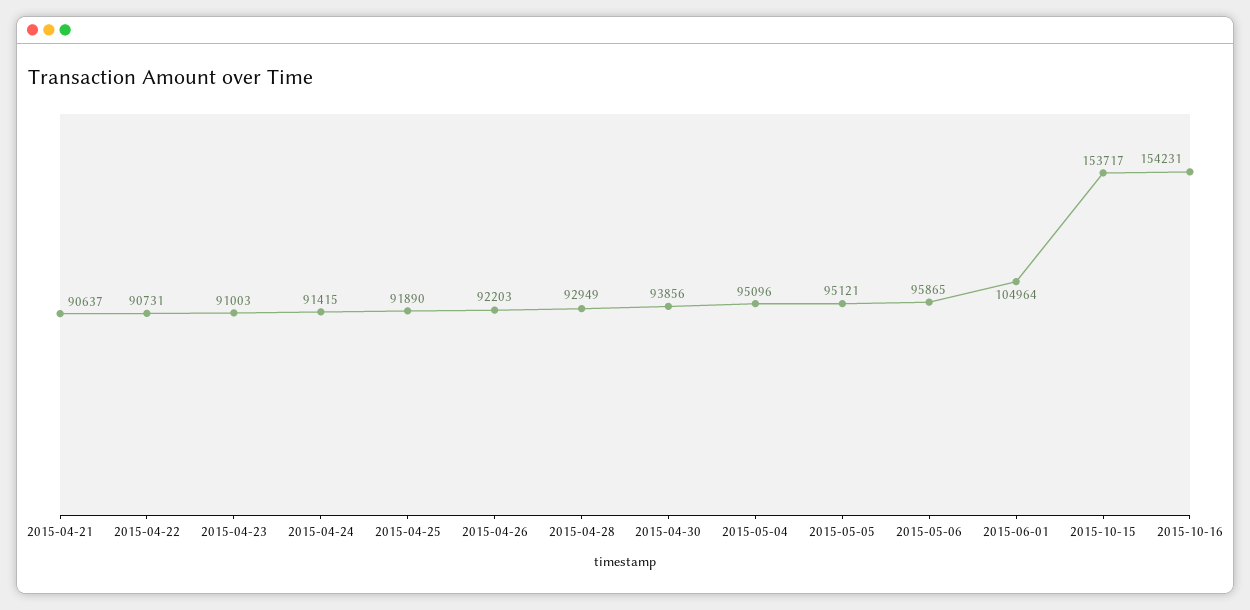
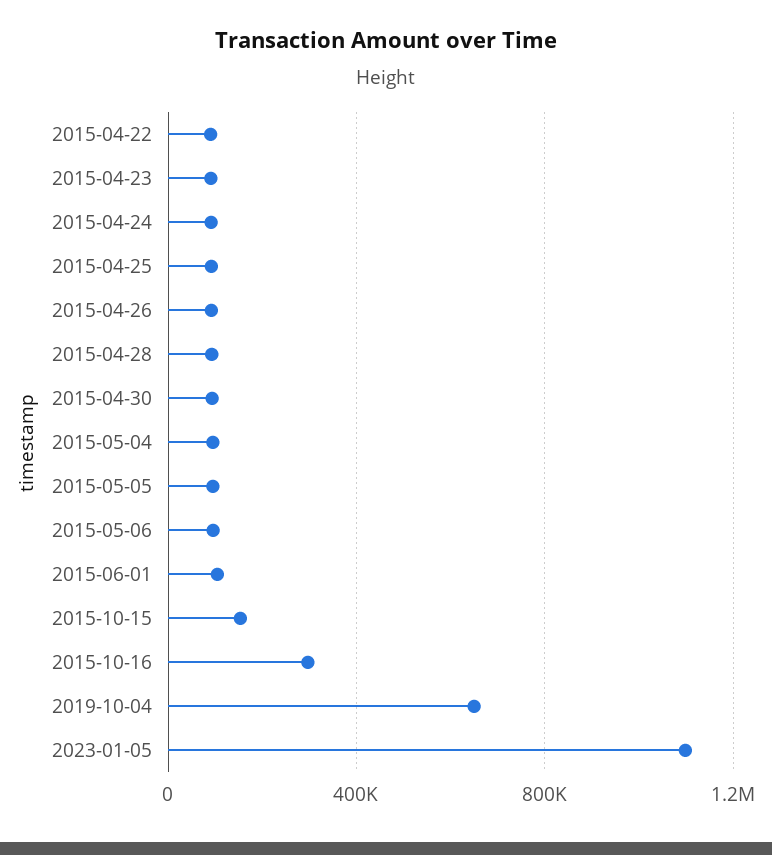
2015-04-21: 90637 -> none
2015-10-16: 154231 -> 300000
2019-10-04: none -> 650000
2023-01-05: none -> 1100000

